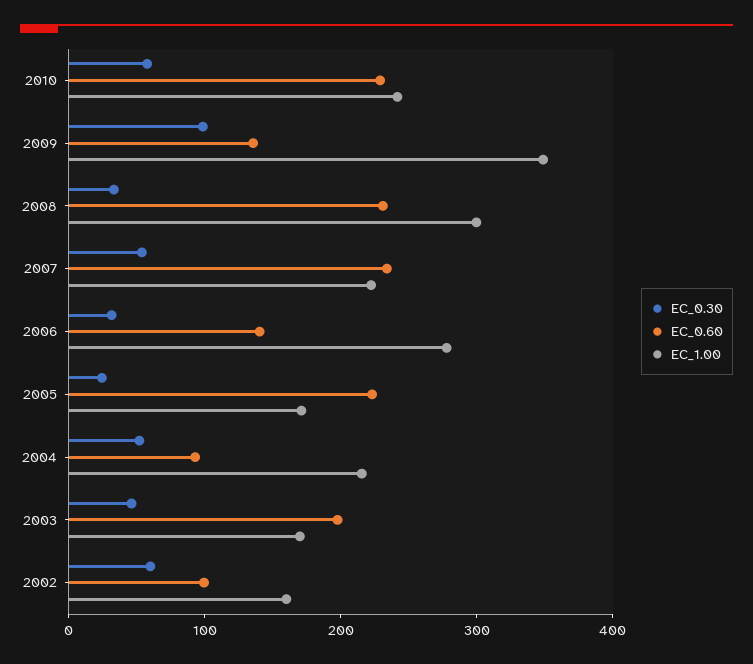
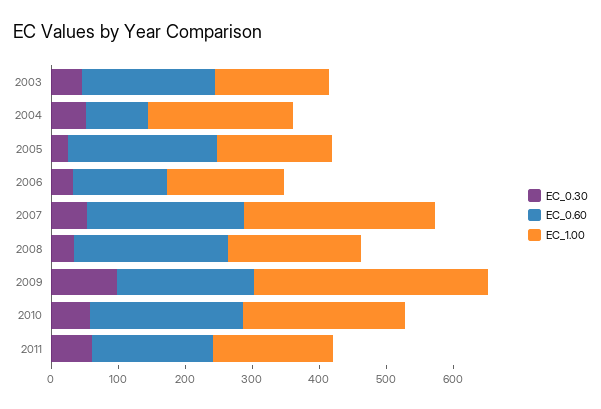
EC_0.60, 2009: 140 -> 200
EC_1.00, 2008: 300 -> 200
EC_1.00, 2007: 220 -> 280
EC_1.00, 2006: 280 -> 180
EC_0.30, 2002: 60 -> none
EC_0.60, 2002: 100 -> none
EC_1.00, 2002: 160 -> none
EC_0.30, 2011: none -> 60
EC_0.60, 2011: none -> 180
EC_1.00, 2011: none -> 180

